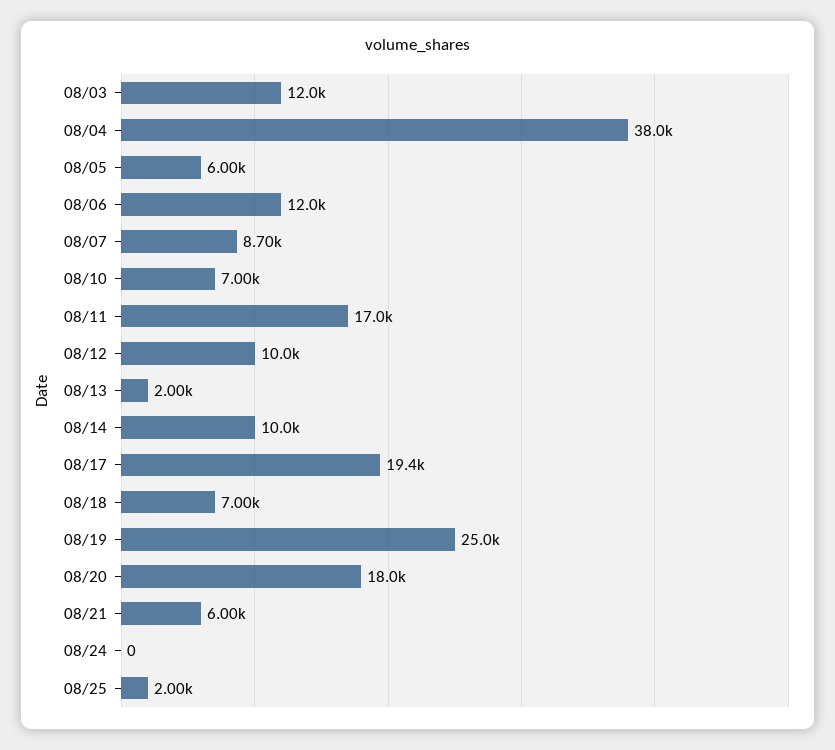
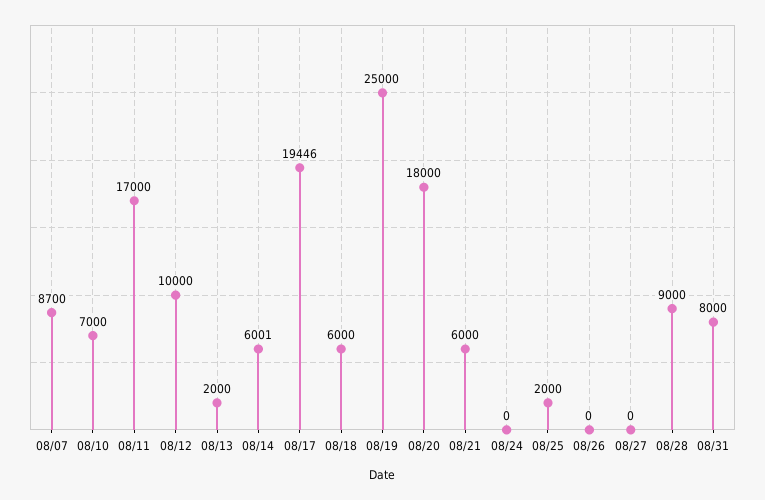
08/03: 12000 -> none
08/04: 38000 -> none
08/05: 6000 -> none
08/06: 12000 -> none
08/14: 10000 -> 6001
08/18: 7000 -> 6000
08/26: none -> 0
08/27: none -> 0
08/28: none -> 9000
08/31: none -> 8000

